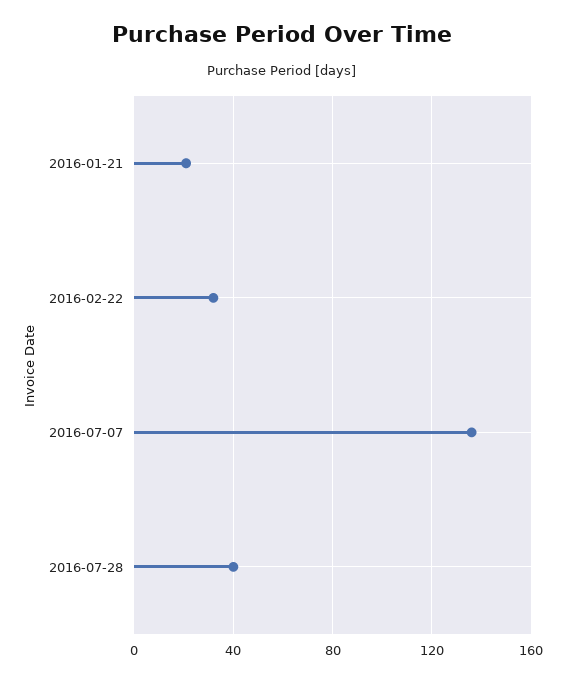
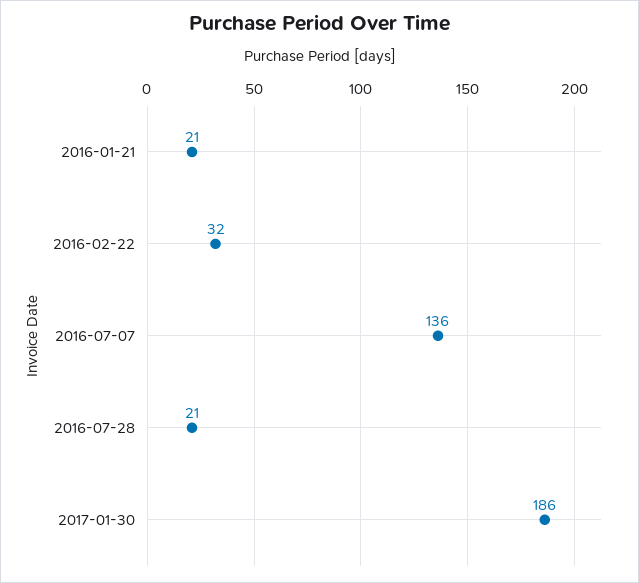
2016-07-28: 40 -> 21
2017-01-30: none -> 186

